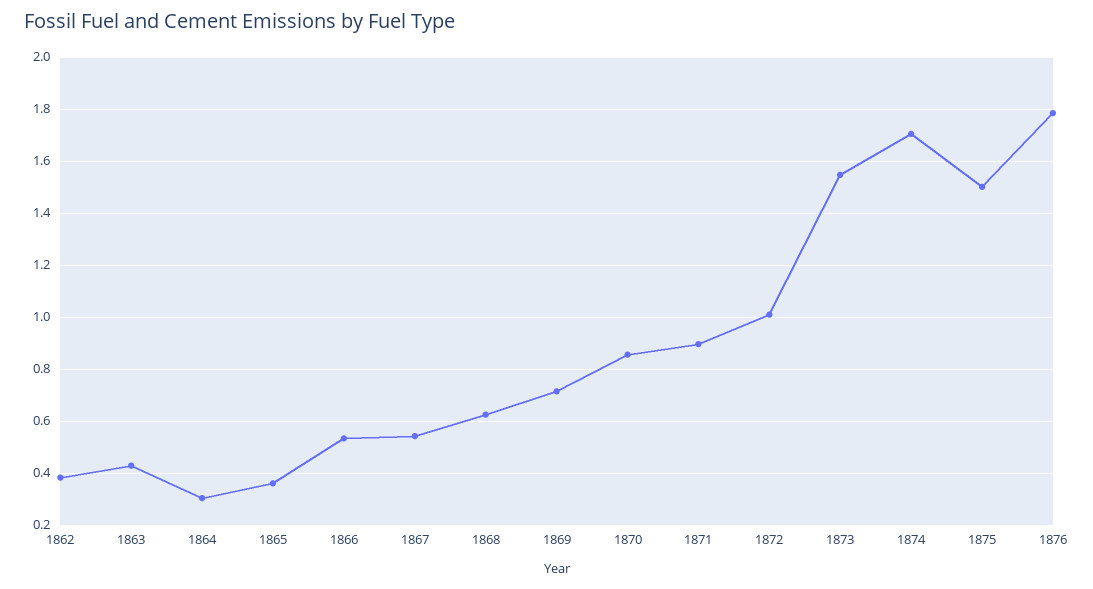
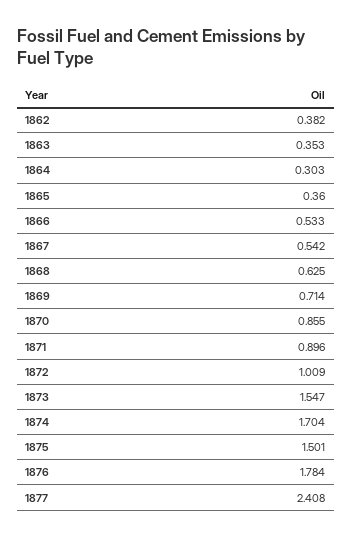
1863: 0.425 -> 0.353
1877: none -> 2.408

